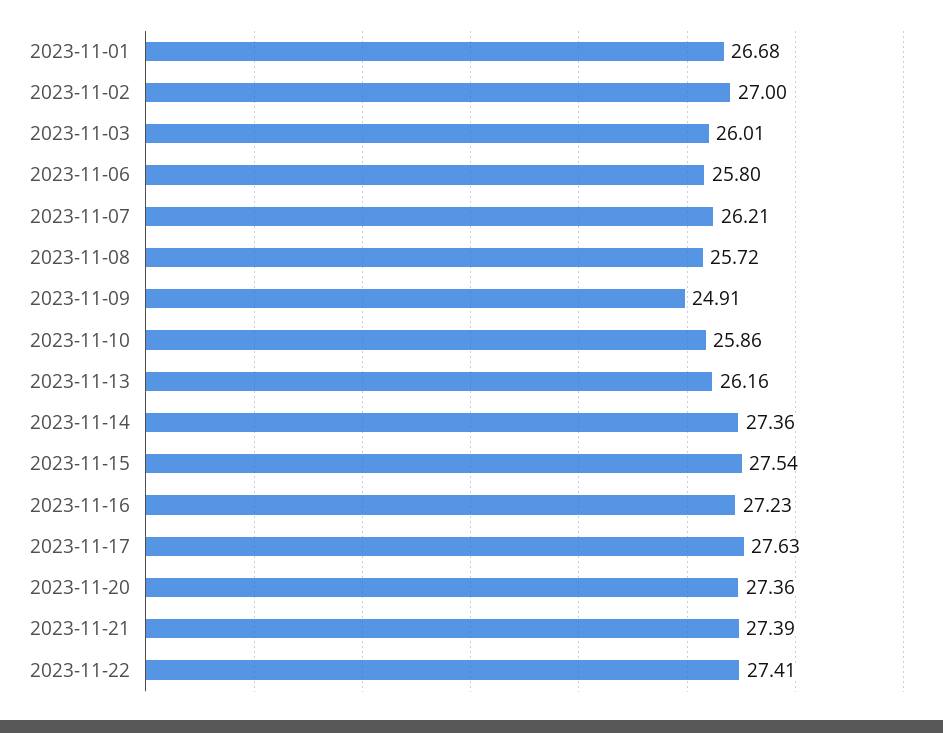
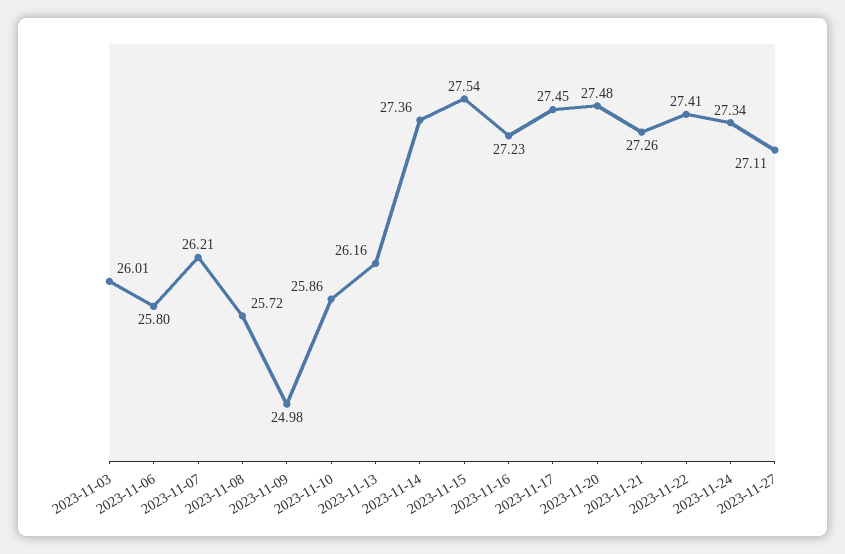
2023-11-01: 26.68 -> none
2023-11-02: 27 -> none
2023-11-09: 24.91 -> 24.98
2023-11-17: 27.63 -> 27.45
2023-11-20: 27.36 -> 27.48
2023-11-21: 27.39 -> 27.26
2023-11-24: none -> 27.34
2023-11-27: none -> 27.11

